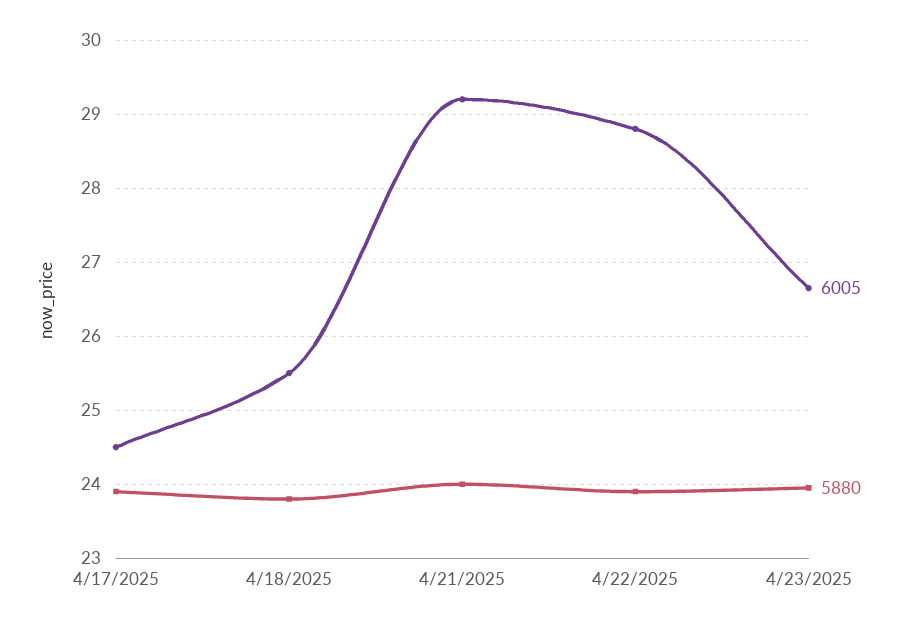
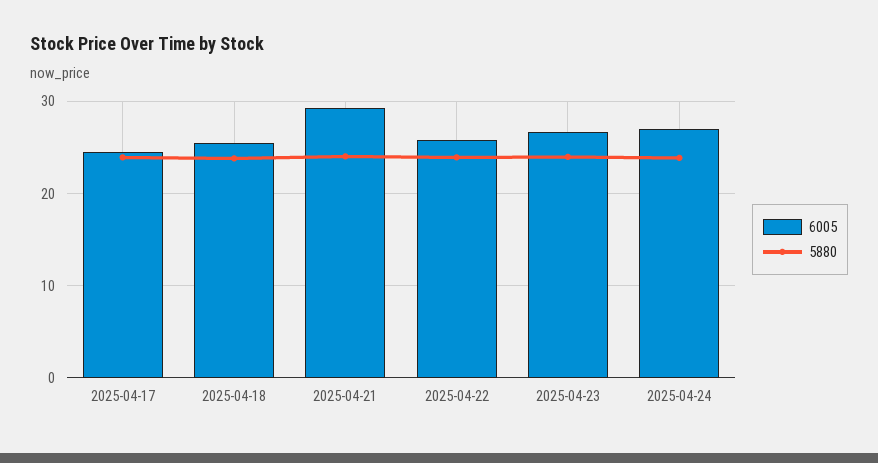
6005, 4/22/2025: 28.8 -> 26
6005, 2025-04-24: none -> 27
5880, 2025-04-24: none -> 24

